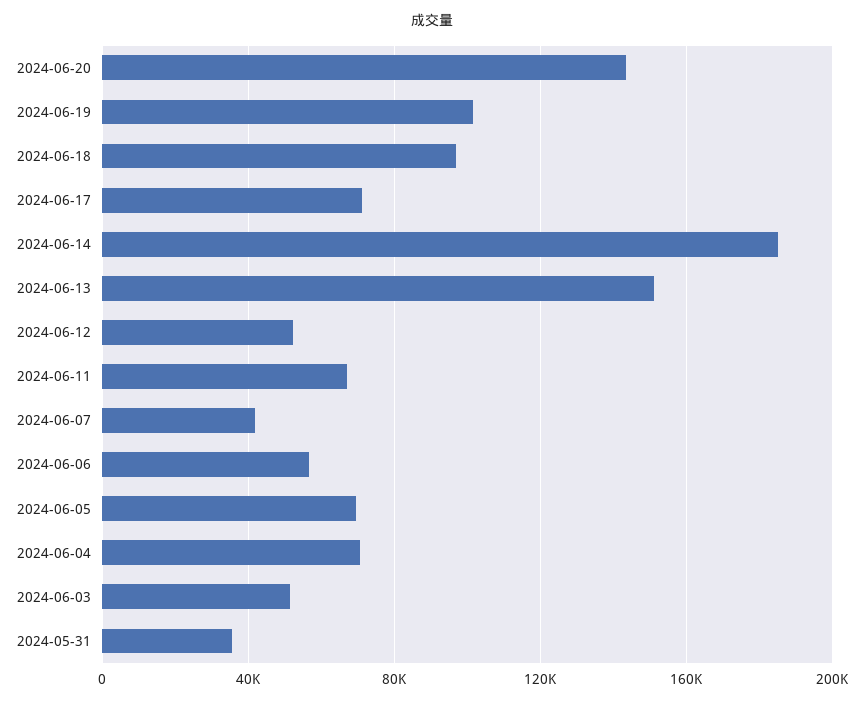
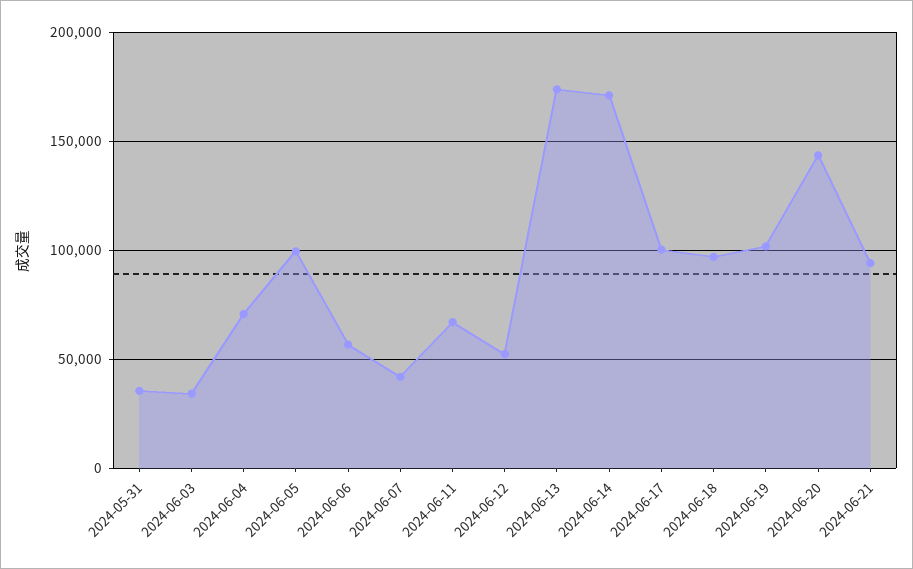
2024-06-17: 70000 -> 100000
2024-06-14: 185000 -> 170000
2024-06-13: 150000 -> 175000
2024-06-05: 70000 -> 100000
2024-06-03: 50000 -> 35000
2024-06-21: none -> 95000

